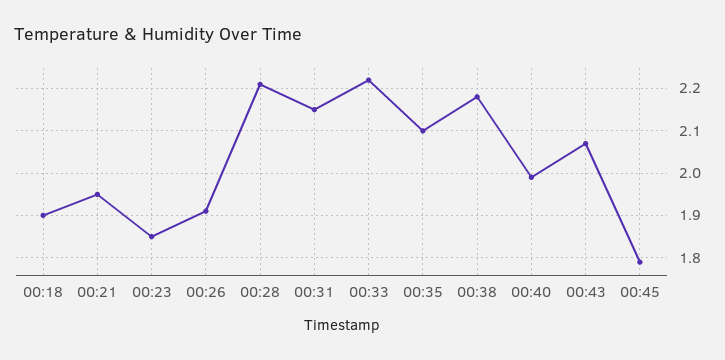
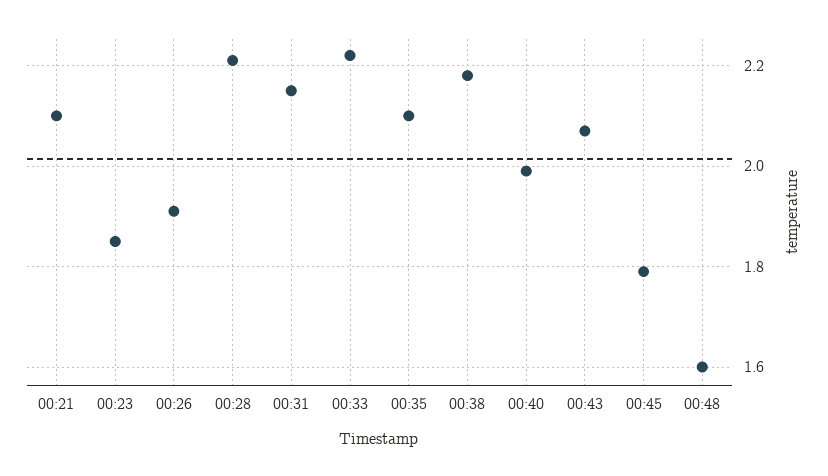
00:18: 1.9 -> none
00:21: 1.95 -> 2.1
00:48: none -> 1.6

